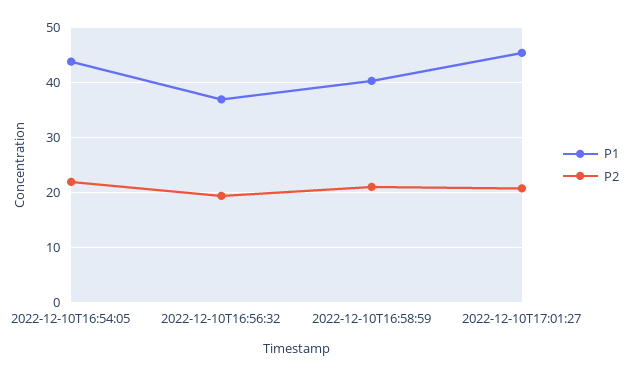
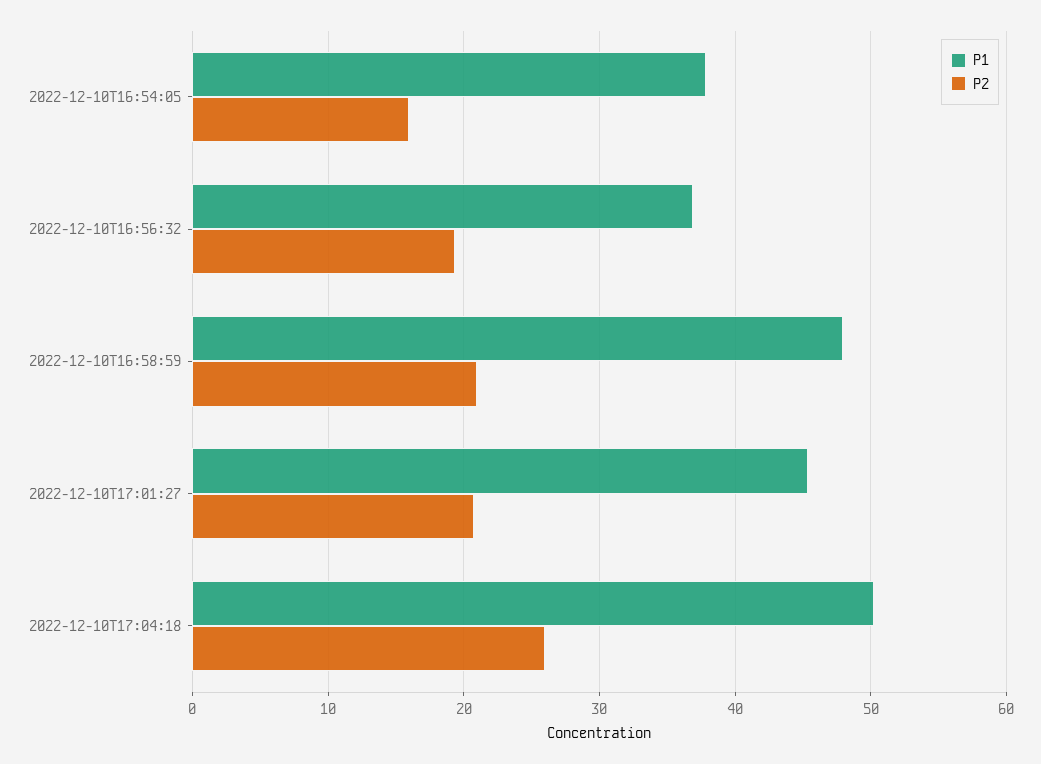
P1, 2022-12-10T16:54:05: 44 -> 38
P2, 2022-12-10T16:54:05: 22 -> 16
P1, 2022-12-10T16:58:59: 40 -> 48
P1, 2022-12-10T17:04:18: none -> 50
P2, 2022-12-10T17:04:18: none -> 26

